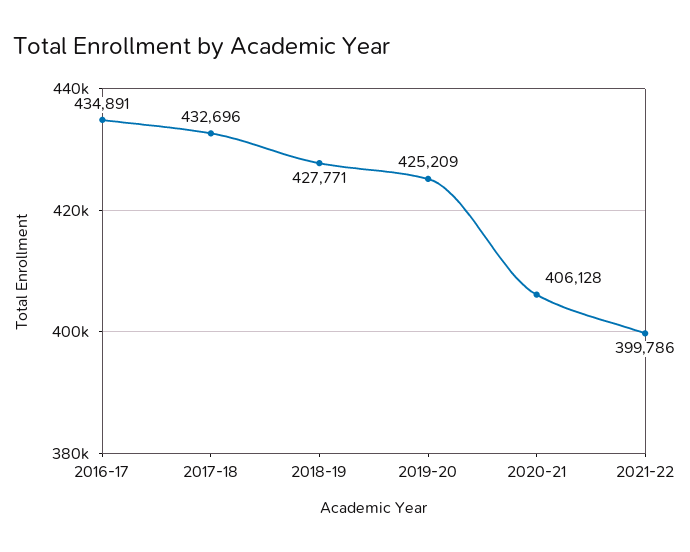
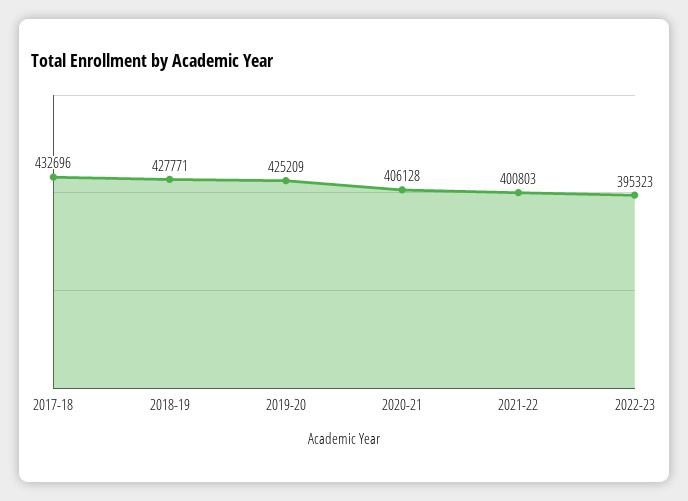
2016-17: 434891 -> none
2021-22: 399786 -> 400803
2022-23: none -> 395323

